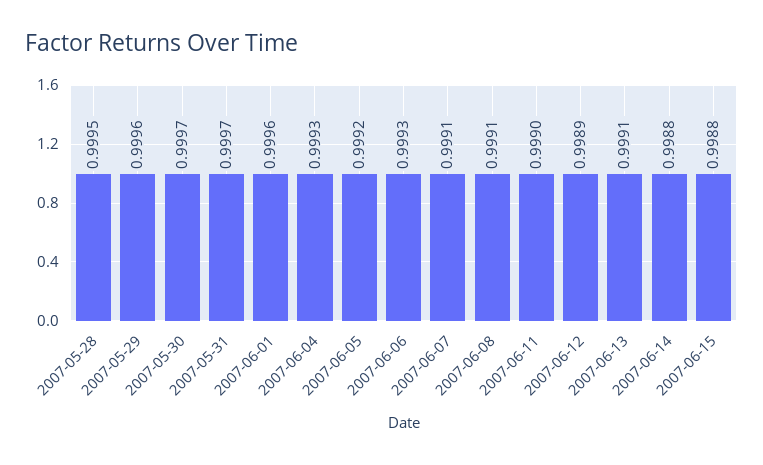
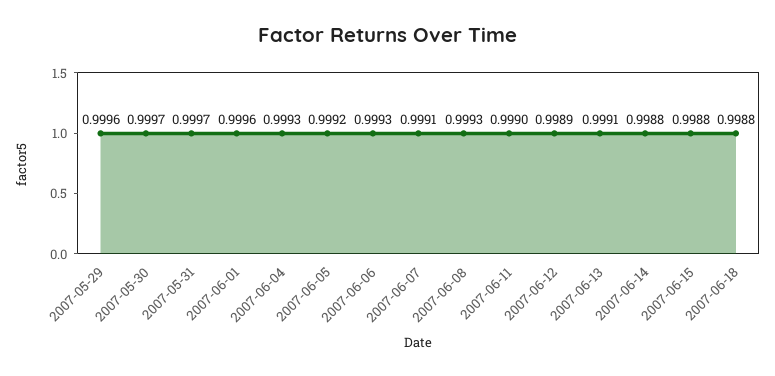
2007-05-28: 0.9995 -> none
2007-06-08: 0.9991 -> 0.9993
2007-06-18: none -> 0.9988

